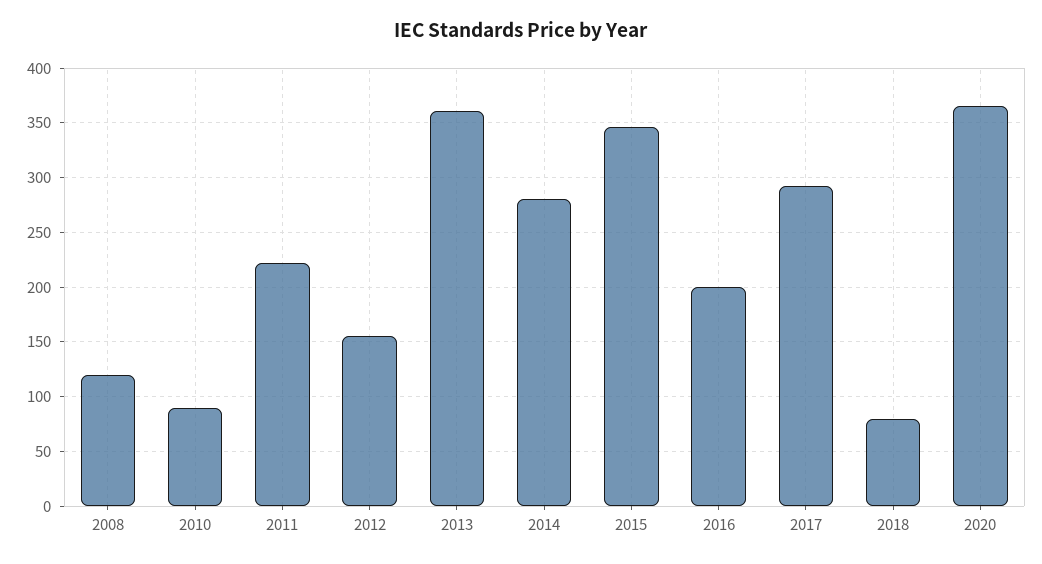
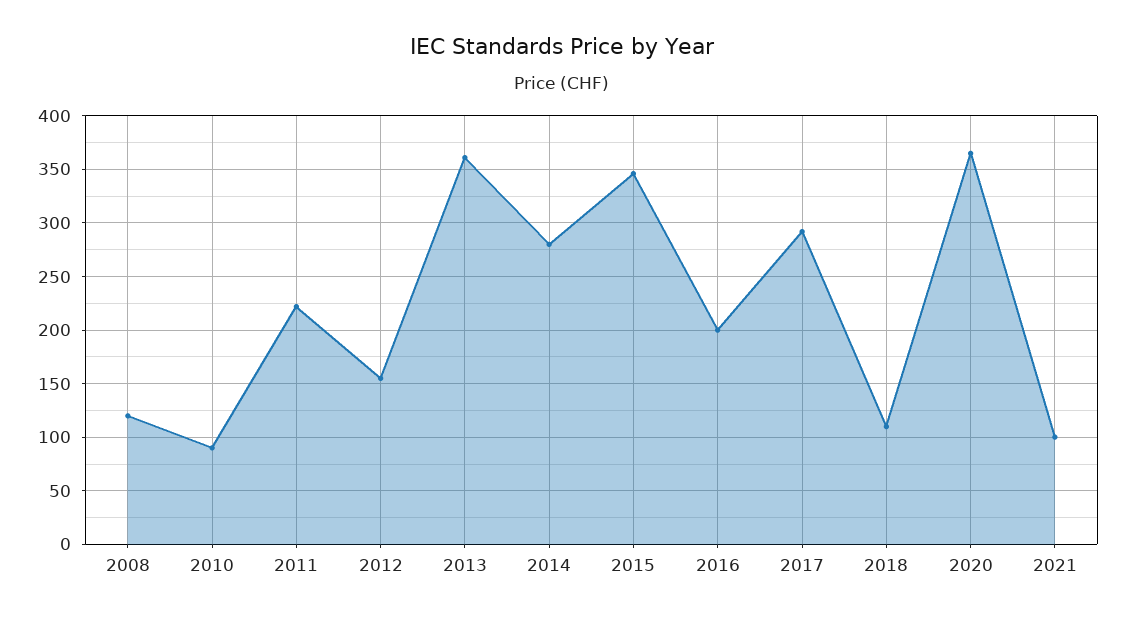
2018: 80 -> 110
2021: none -> 100

